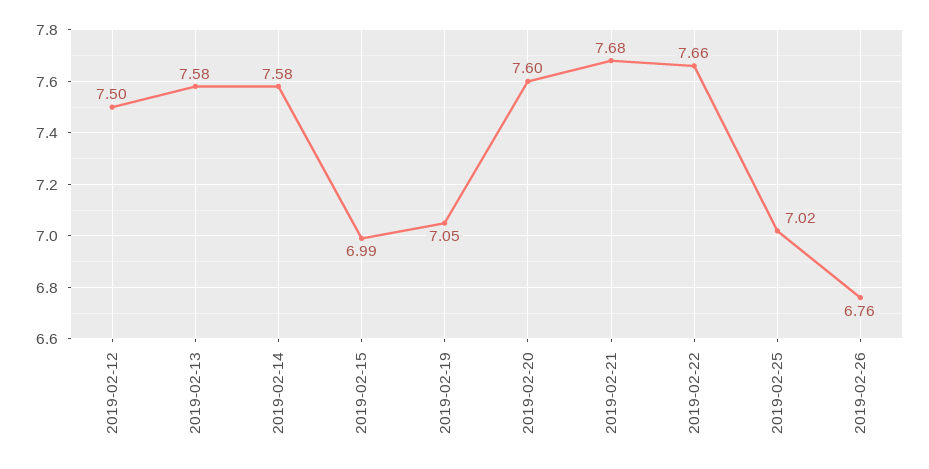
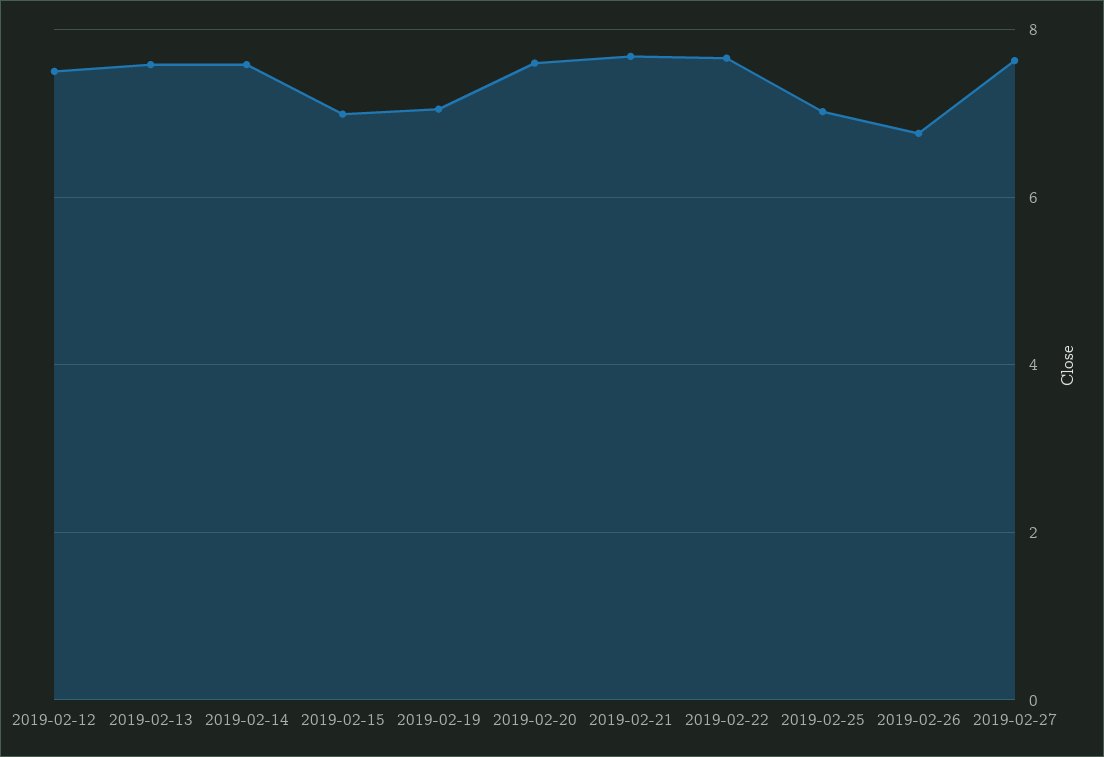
2019-02-27: none -> 7.6

